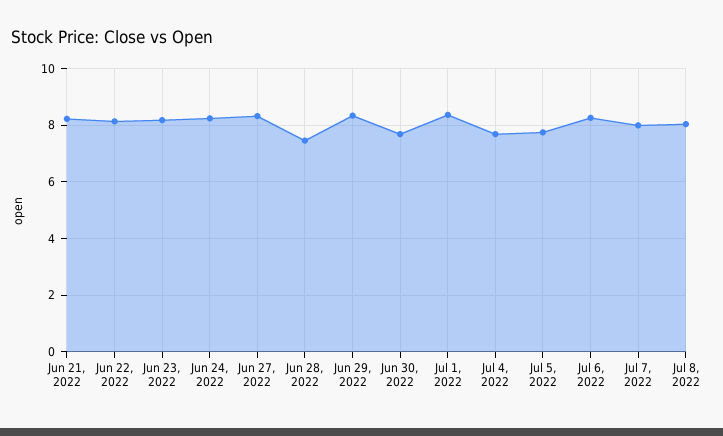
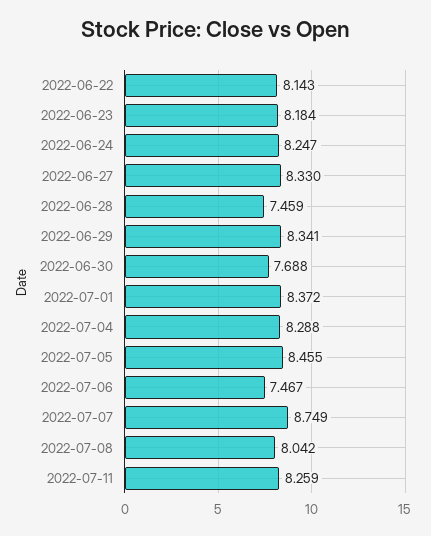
Jun 21, 2022: 8.25 -> none
Jul 4, 2022: 7.75 -> 8.288
Jul 5, 2022: 7.75 -> 8.455
Jul 6, 2022: 8.25 -> 7.467
Jul 7, 2022: 8 -> 8.749
2022-07-11: none -> 8.259

